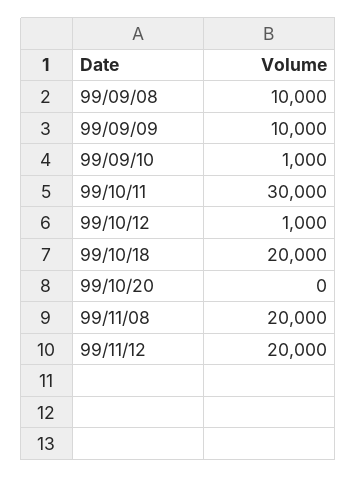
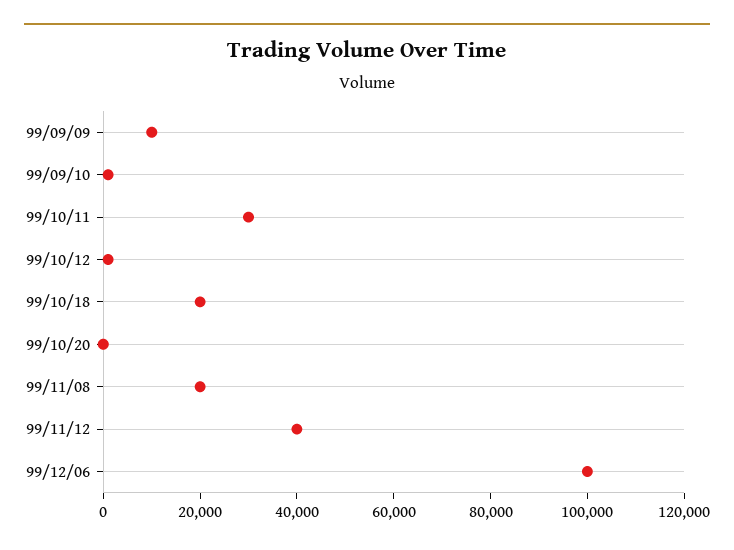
99/09/08: 10000 -> none
99/11/12: 20000 -> 40000
99/12/06: none -> 100000

